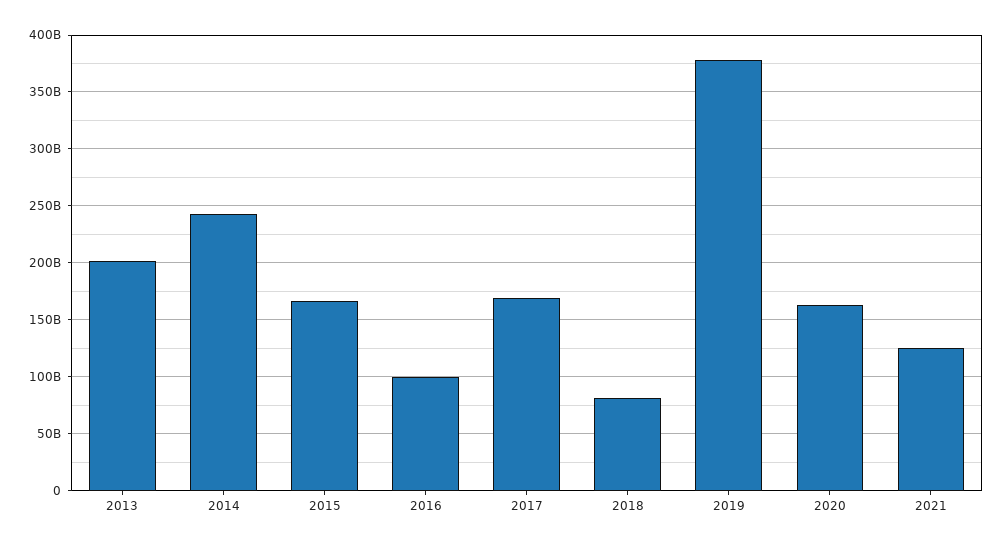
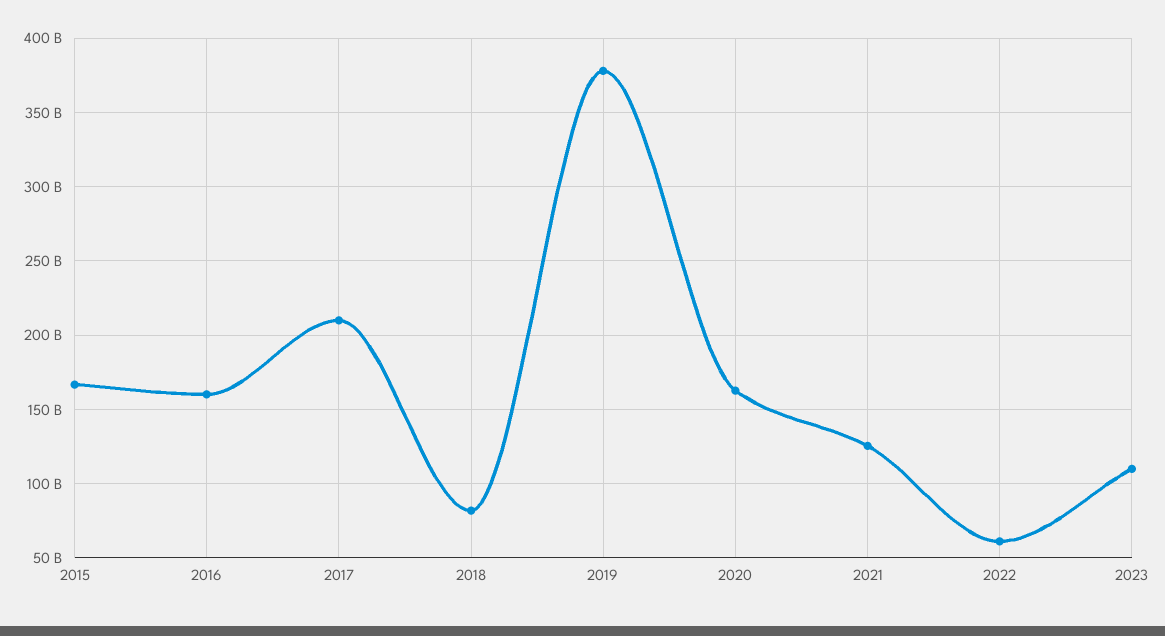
2013: 200000000000 -> none
2014: 240000000000 -> none
2016: 100000000000 -> 160000000000
2017: 170000000000 -> 210000000000
2022: none -> 60000000000
2023: none -> 110000000000

